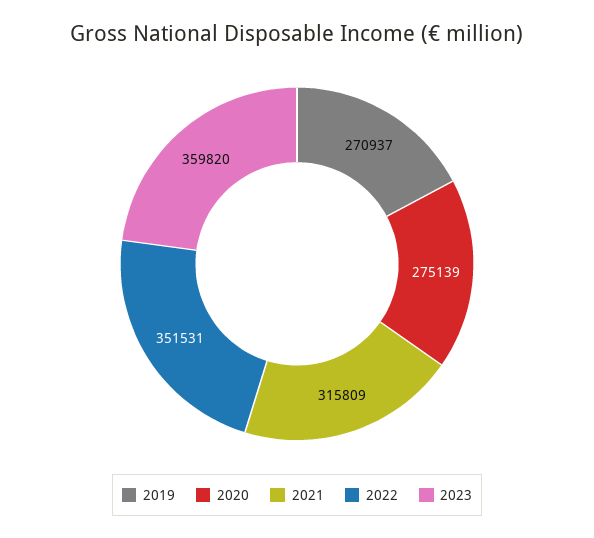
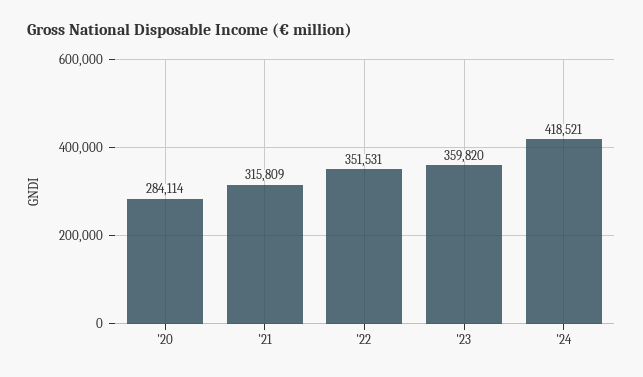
2019: 270937 -> none
2020: 275139 -> 284114
'24: none -> 418521

